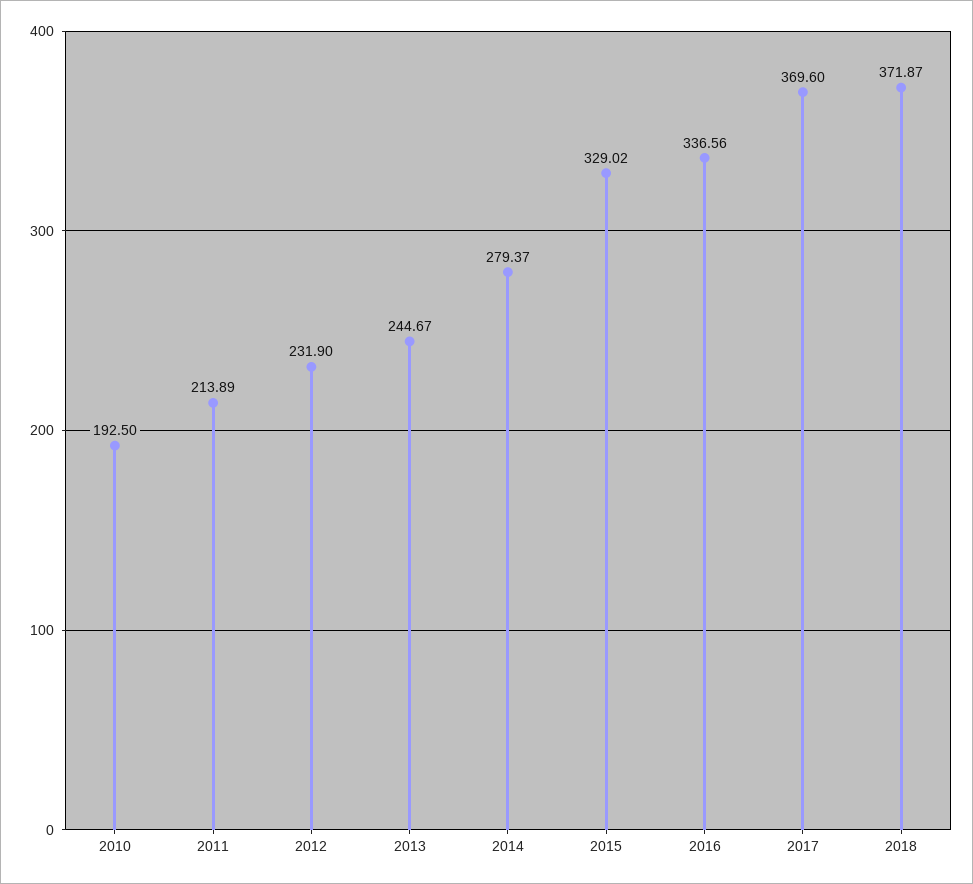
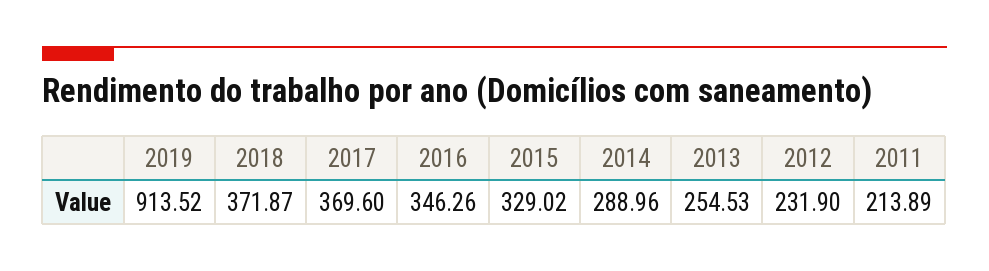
2010: 192.5 -> none
2013: 244.67 -> 254.53
2014: 279.37 -> 288.96
2016: 336.56 -> 346.26
2019: none -> 913.52

